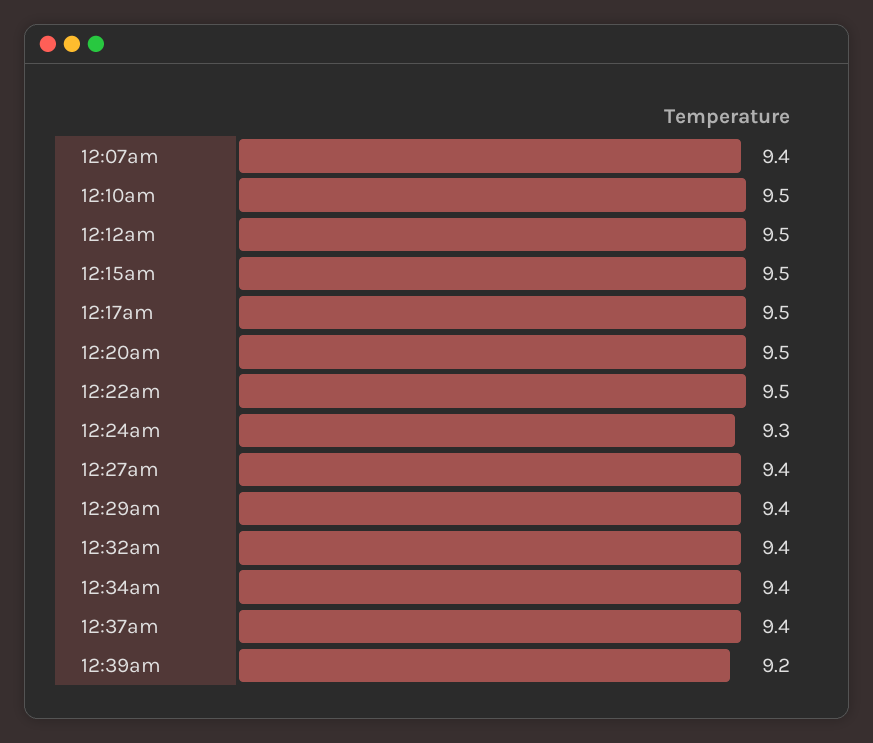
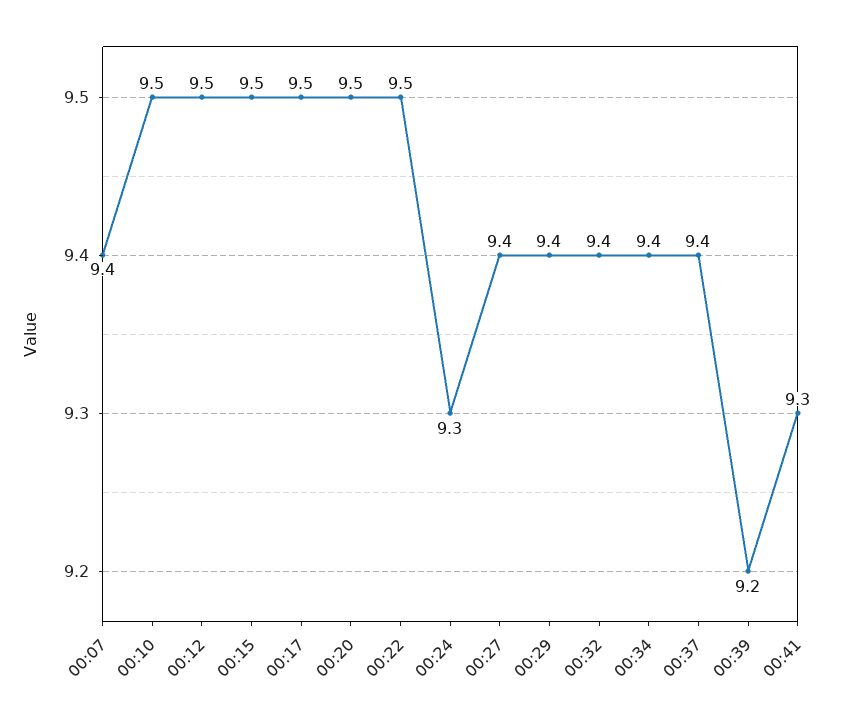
00:41: none -> 9.3

